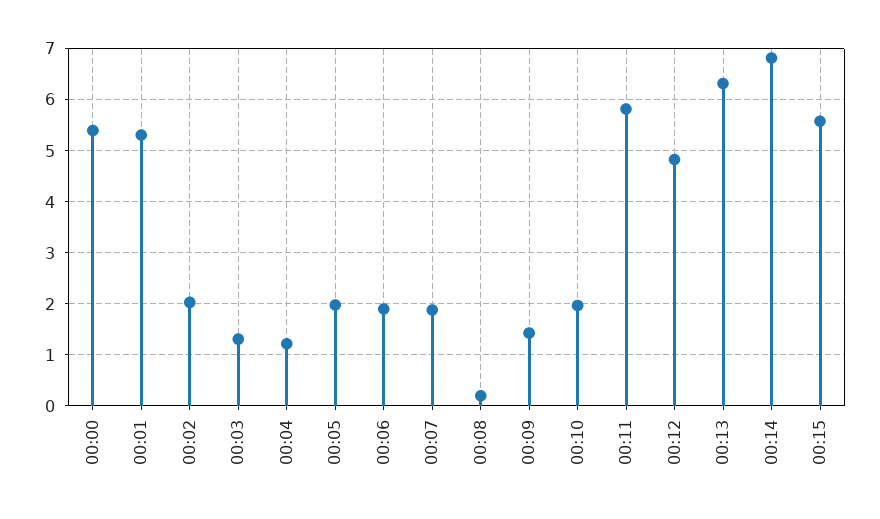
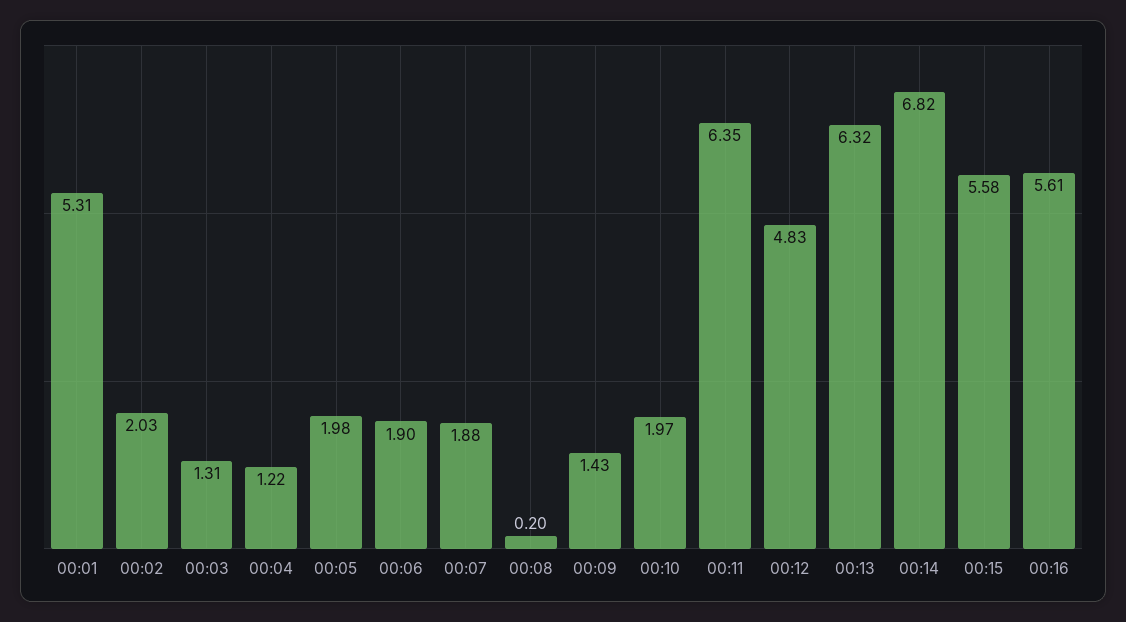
00:00: 5.4 -> none
00:11: 5.8 -> 6.35
00:16: none -> 5.61

